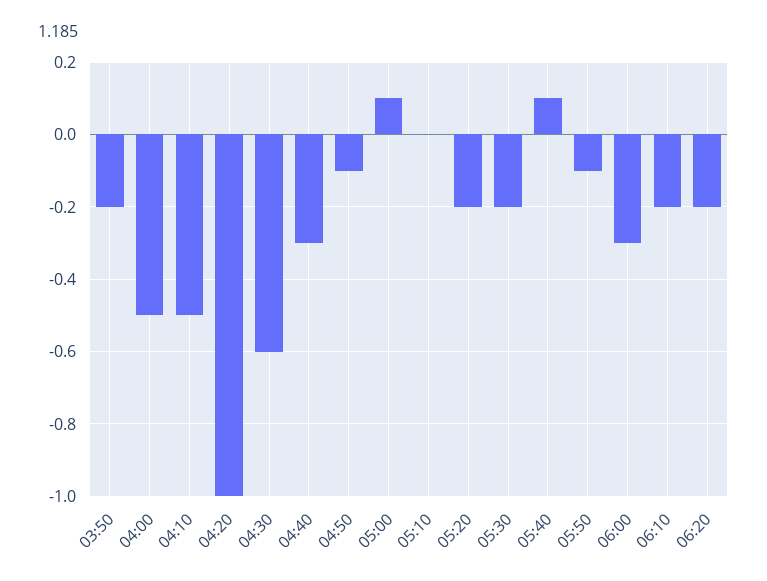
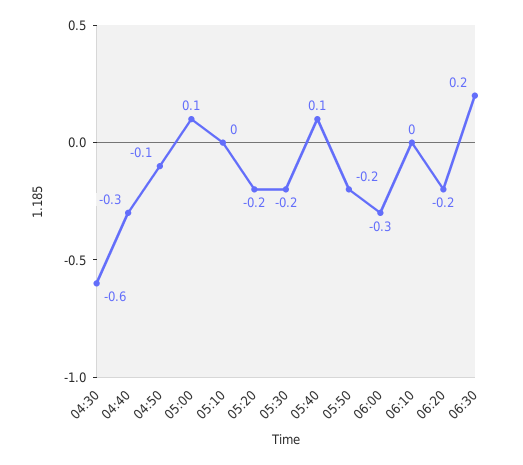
03:50: -0.2 -> none
04:00: -0.5 -> none
04:10: -0.5 -> none
04:20: -1 -> none
05:50: -0.1 -> -0.2
06:10: -0.2 -> 0
06:30: none -> 0.2

